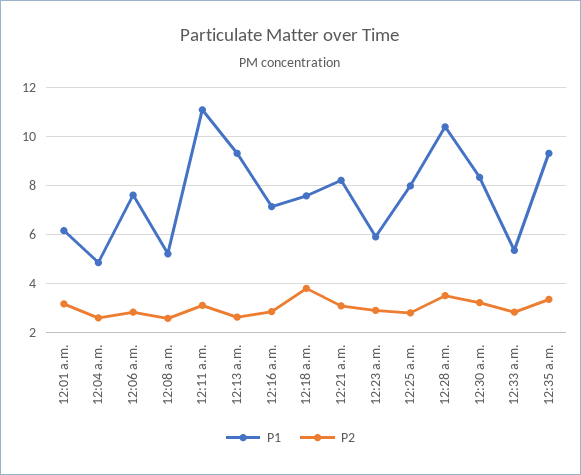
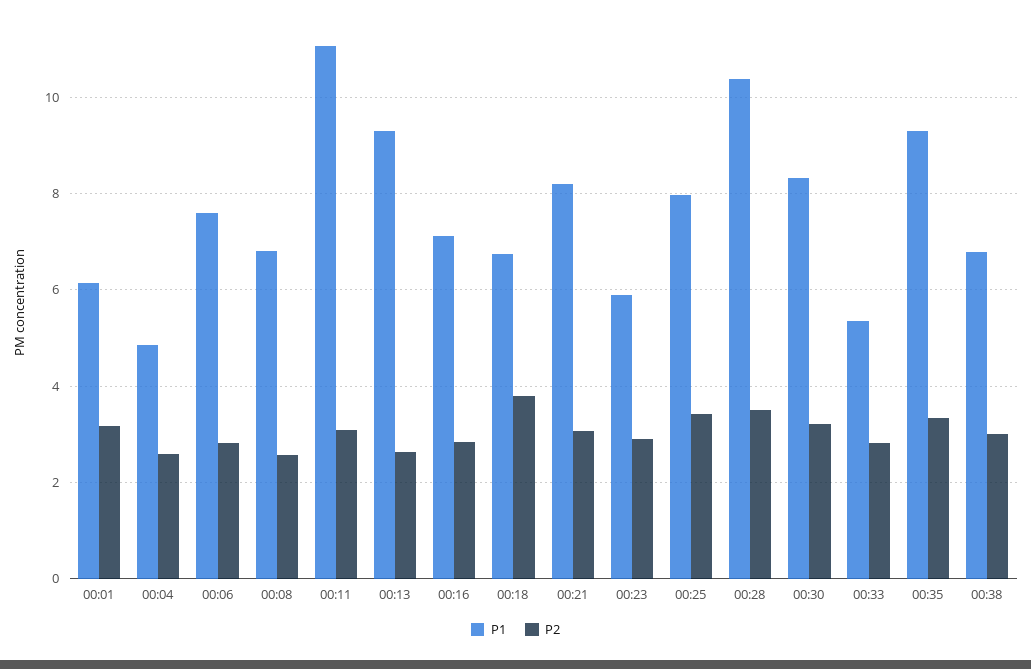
P1, 12:08 a.m.: 5.25 -> 6.8
P1, 12:18 a.m.: 7.5 -> 6.8
P2, 12:25 a.m.: 2.75 -> 3.4
P1, 00:38: none -> 6.8
P2, 00:38: none -> 3

